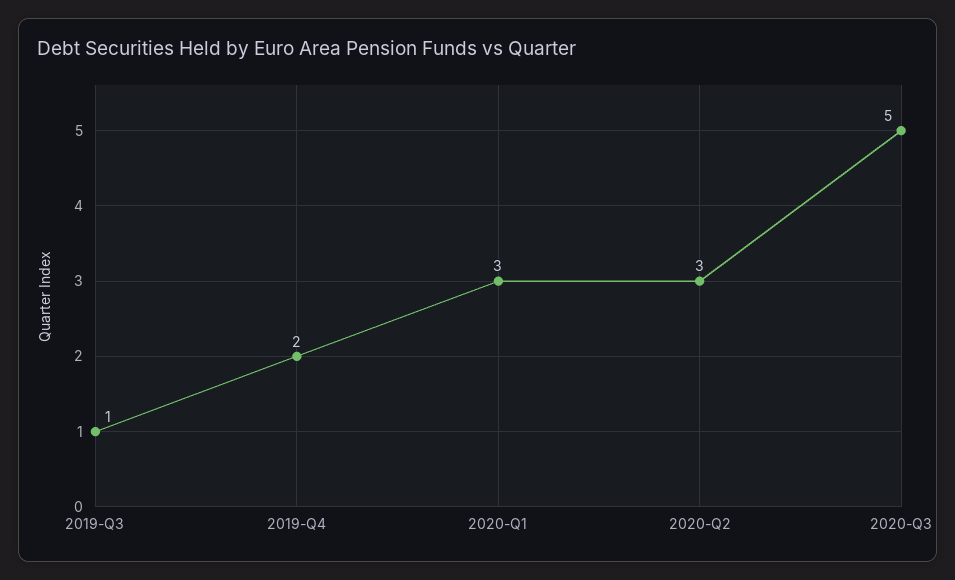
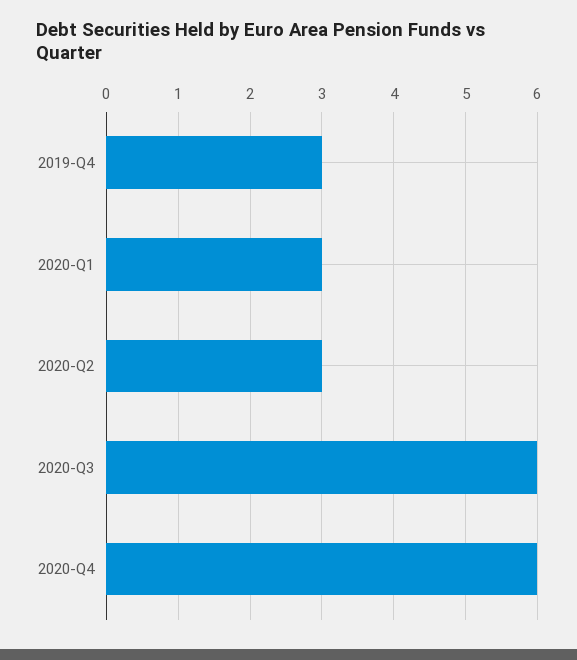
2019-Q3: 1 -> none
2019-Q4: 2 -> 3
2020-Q3: 5 -> 6
2020-Q4: none -> 6

